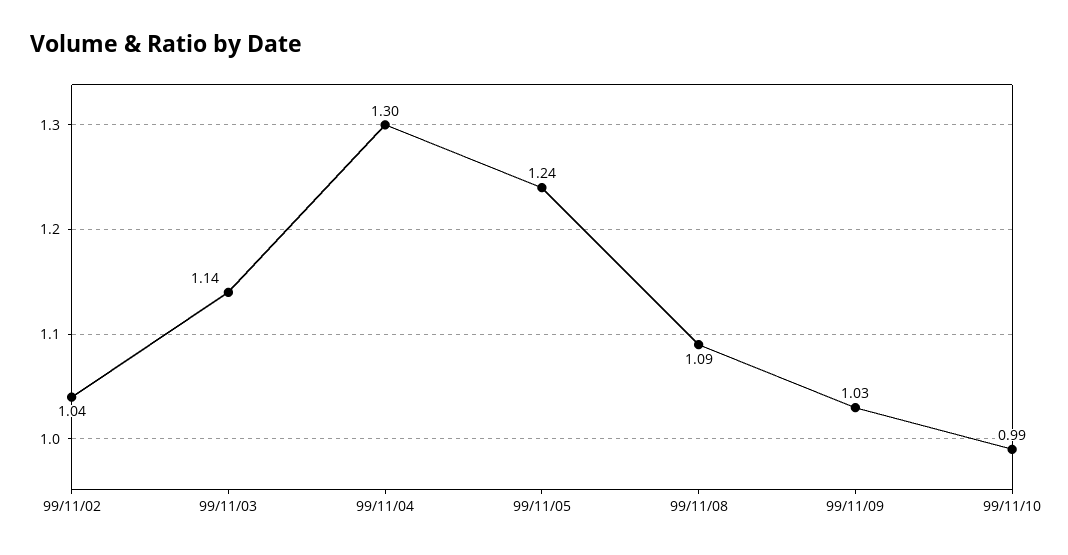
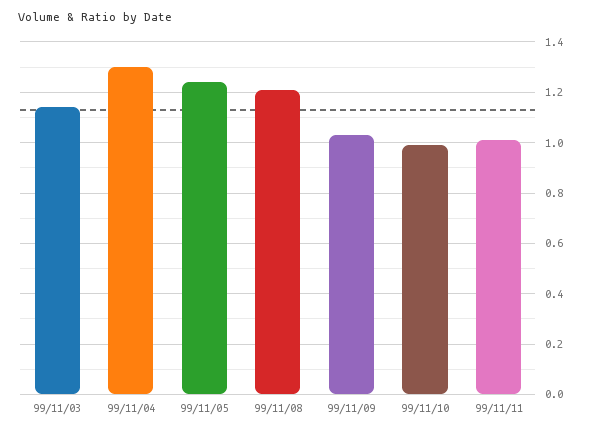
99/11/02: 1.04 -> none
99/11/08: 1.09 -> 1.2
99/11/11: none -> 1

